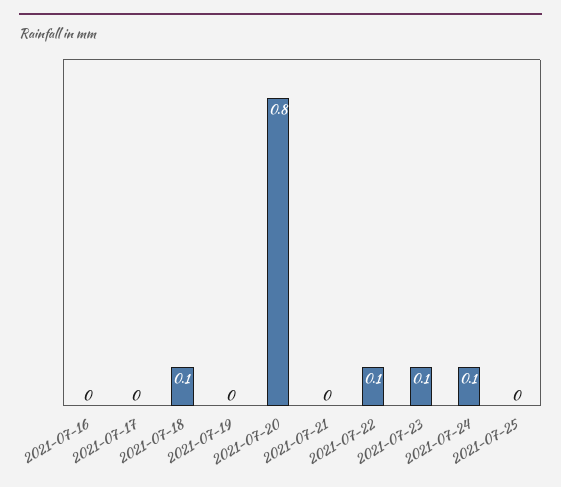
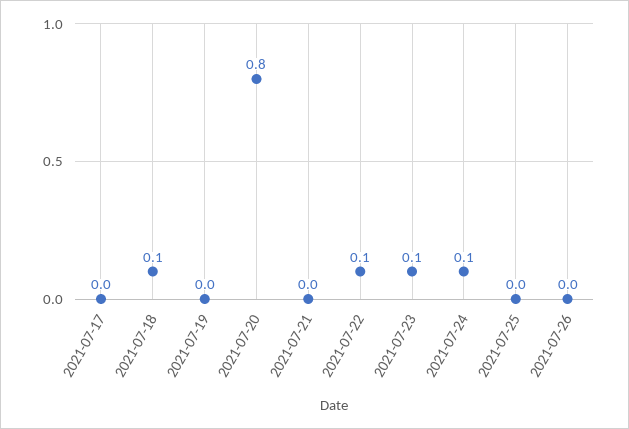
2021-07-16: 0 -> none
2021-07-26: none -> 0

